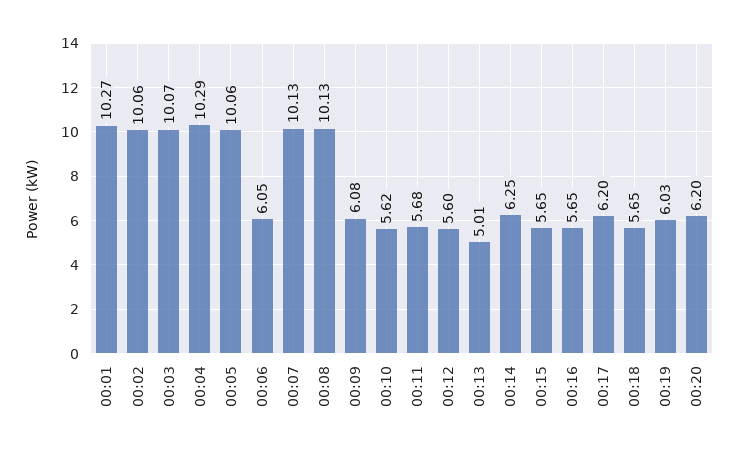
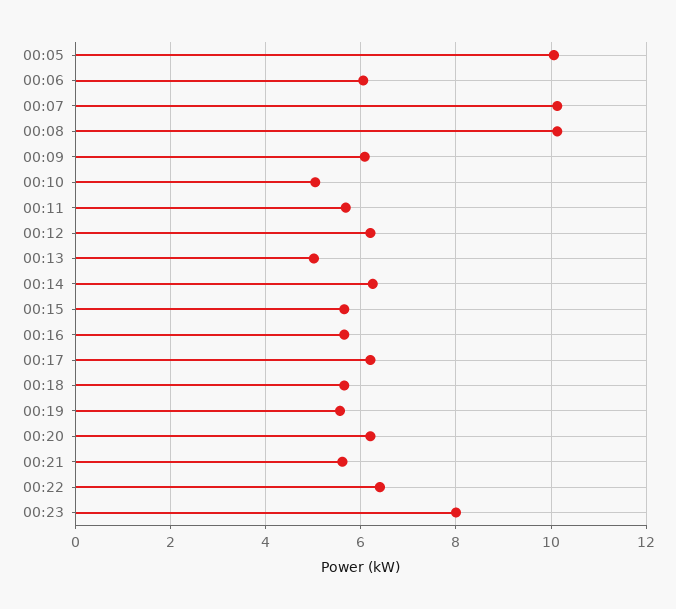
00:01: 10.27 -> none
00:02: 10.06 -> none
00:03: 10.07 -> none
00:04: 10.29 -> none
00:10: 5.62 -> 5
00:12: 5.6 -> 6.2
00:19: 6.03 -> 5.6
00:21: none -> 5.6
00:22: none -> 6.4
00:23: none -> 8

